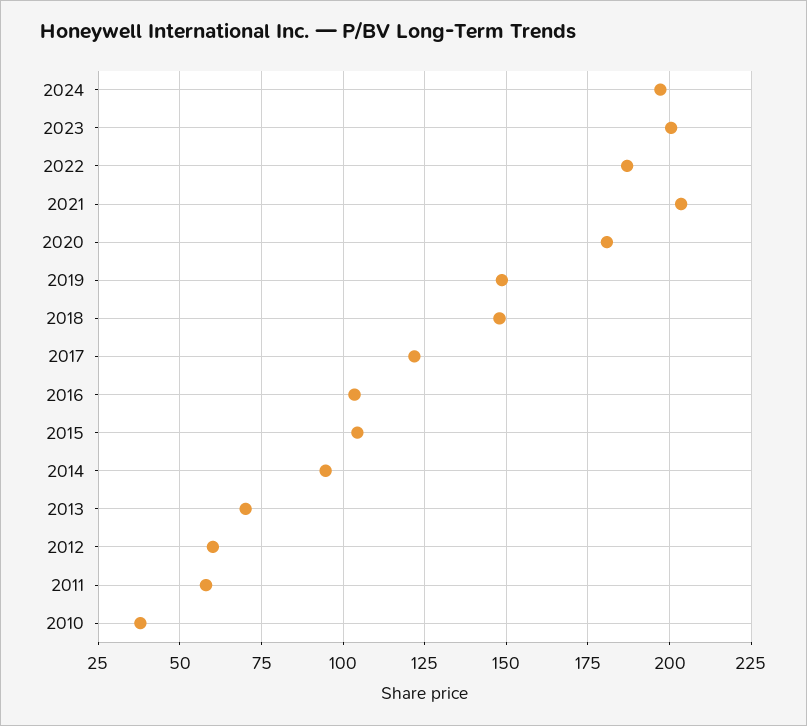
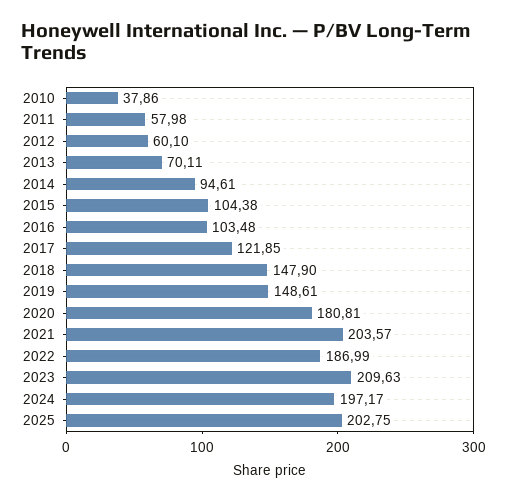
2023: 200 -> 209.63
2025: none -> 202.75

